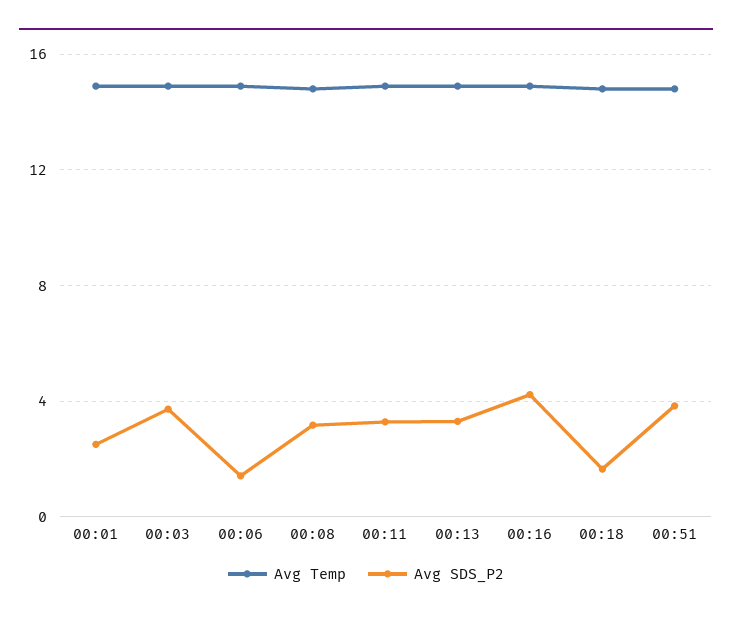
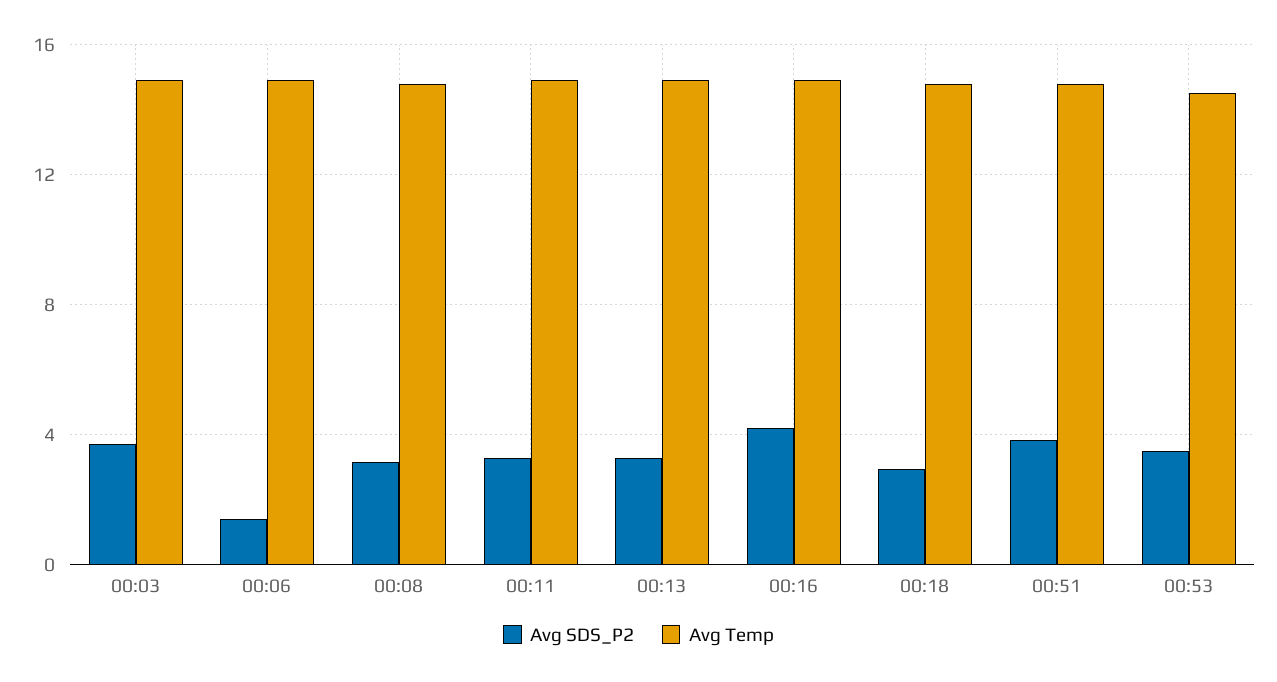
Avg Temp, 00:01: 15 -> none
Avg SDS_P2, 00:01: 2.5 -> none
Avg SDS_P2, 00:18: 1.5 -> 3
Avg SDS_P2, 00:53: none -> 3.5
Avg Temp, 00:53: none -> 14.5

